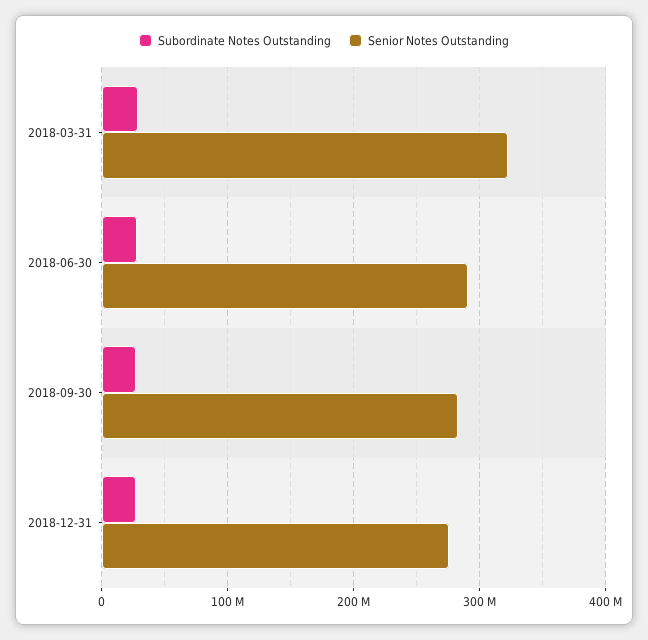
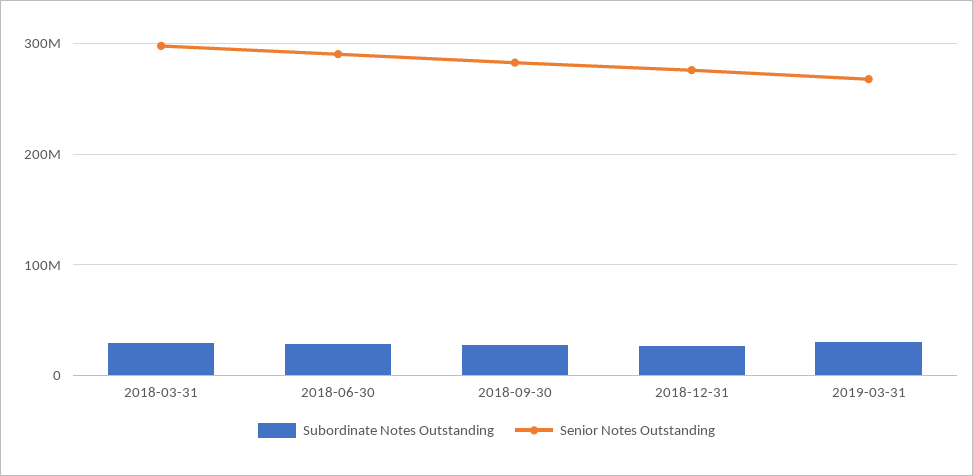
Senior Notes Outstanding, 2018-03-31: 320000000 -> 300000000
Subordinate Notes Outstanding, 2019-03-31: none -> 30000000
Senior Notes Outstanding, 2019-03-31: none -> 270000000

